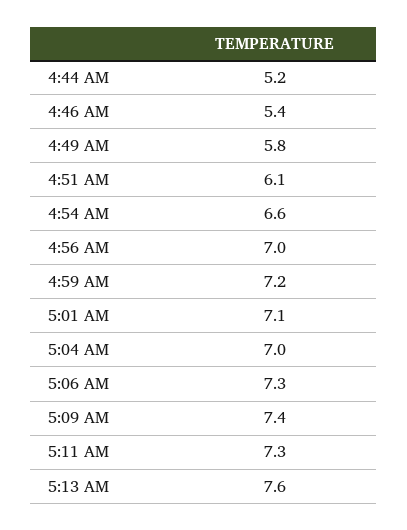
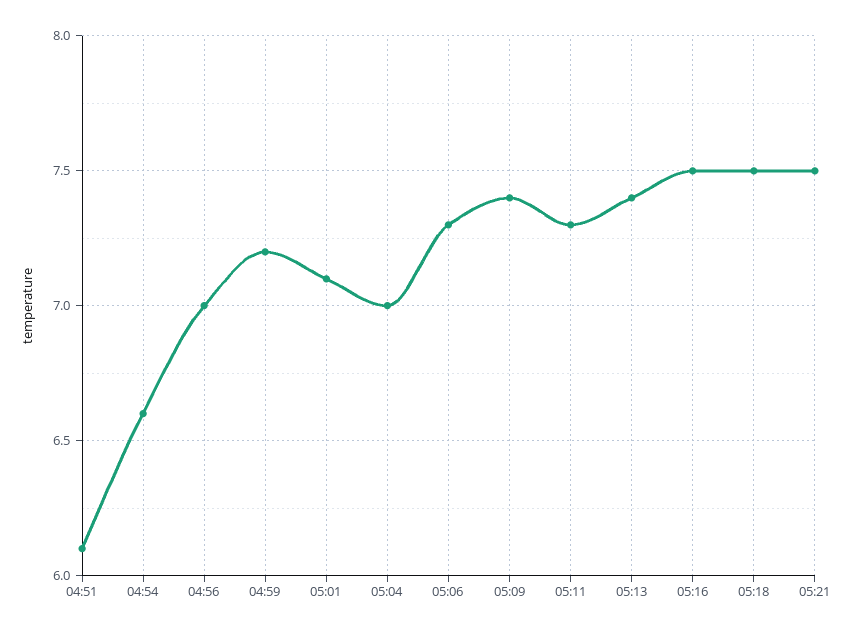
4:44 AM: 5.2 -> none
4:46 AM: 5.4 -> none
4:49 AM: 5.8 -> none
5:13 AM: 7.6 -> 7.4
05:16: none -> 7.5
05:18: none -> 7.5
05:21: none -> 7.5

